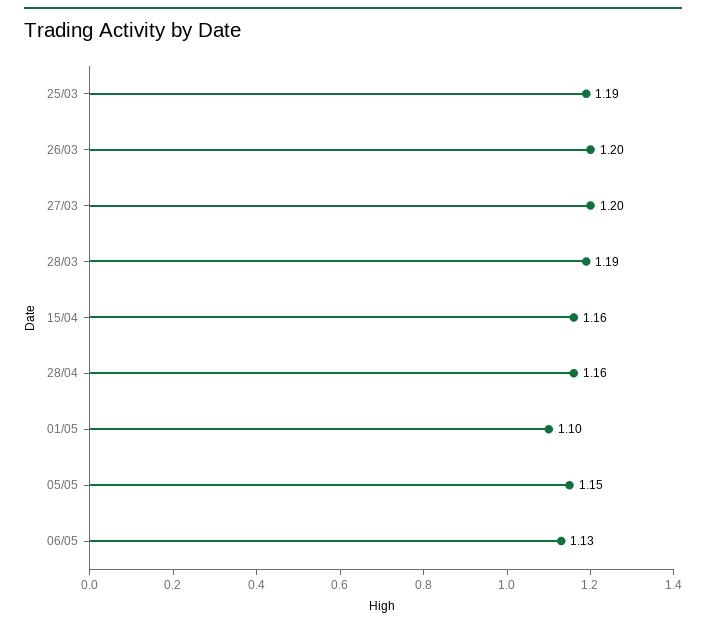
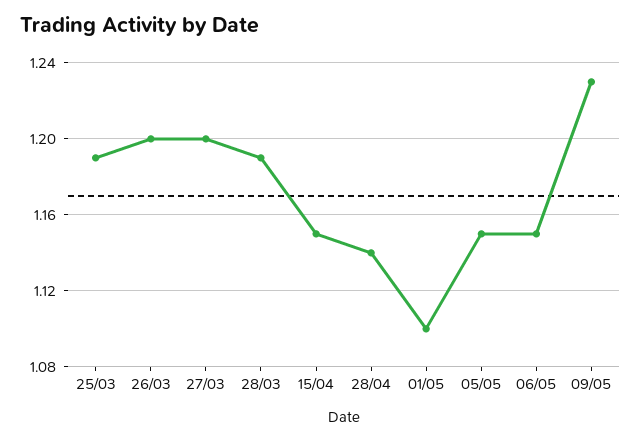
15/04: 1.16 -> 1.15
28/04: 1.16 -> 1.14
06/05: 1.13 -> 1.15
09/05: none -> 1.23

